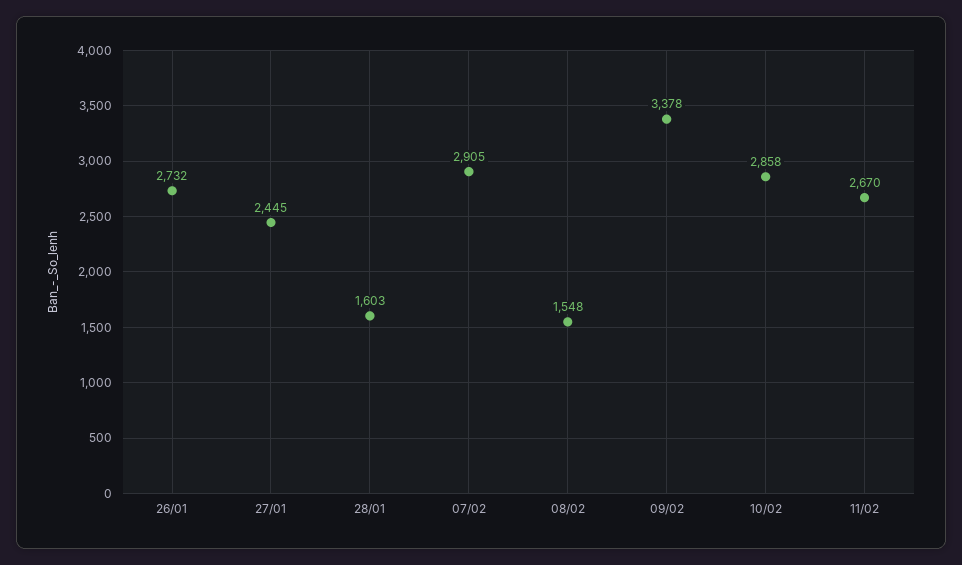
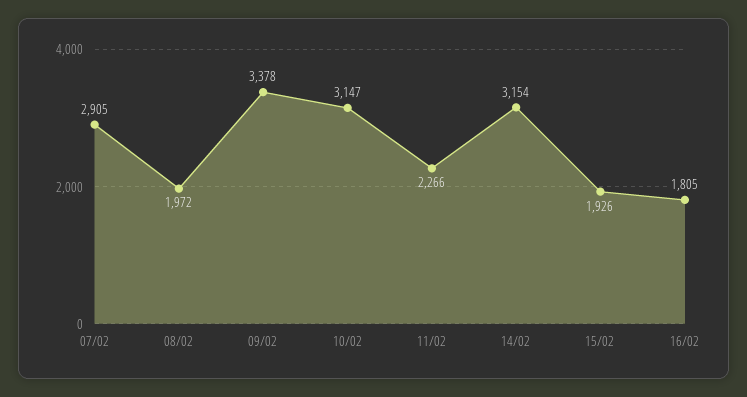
26/01: 2732 -> none
27/01: 2445 -> none
28/01: 1603 -> none
08/02: 1548 -> 1972
10/02: 2858 -> 3147
11/02: 2670 -> 2266
14/02: none -> 3154
15/02: none -> 1926
16/02: none -> 1805

